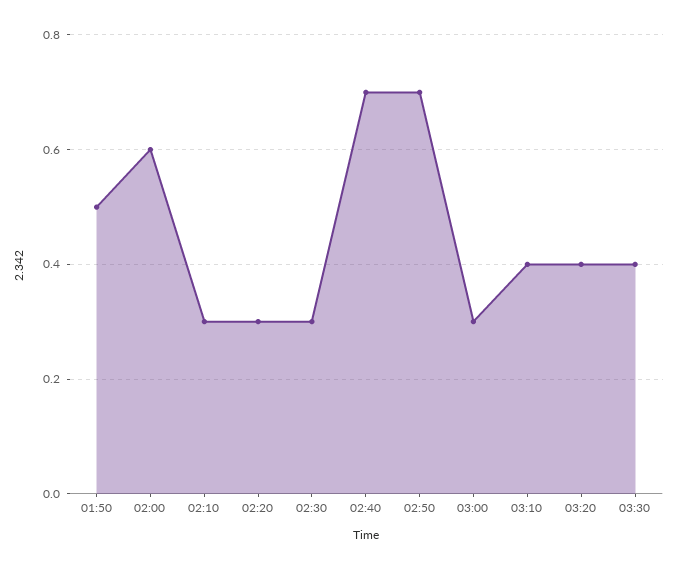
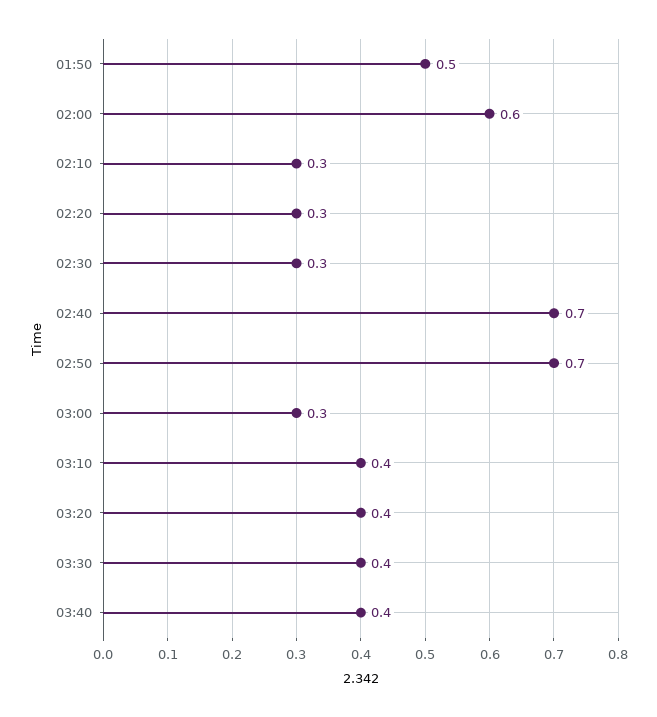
03:40: none -> 0.4

